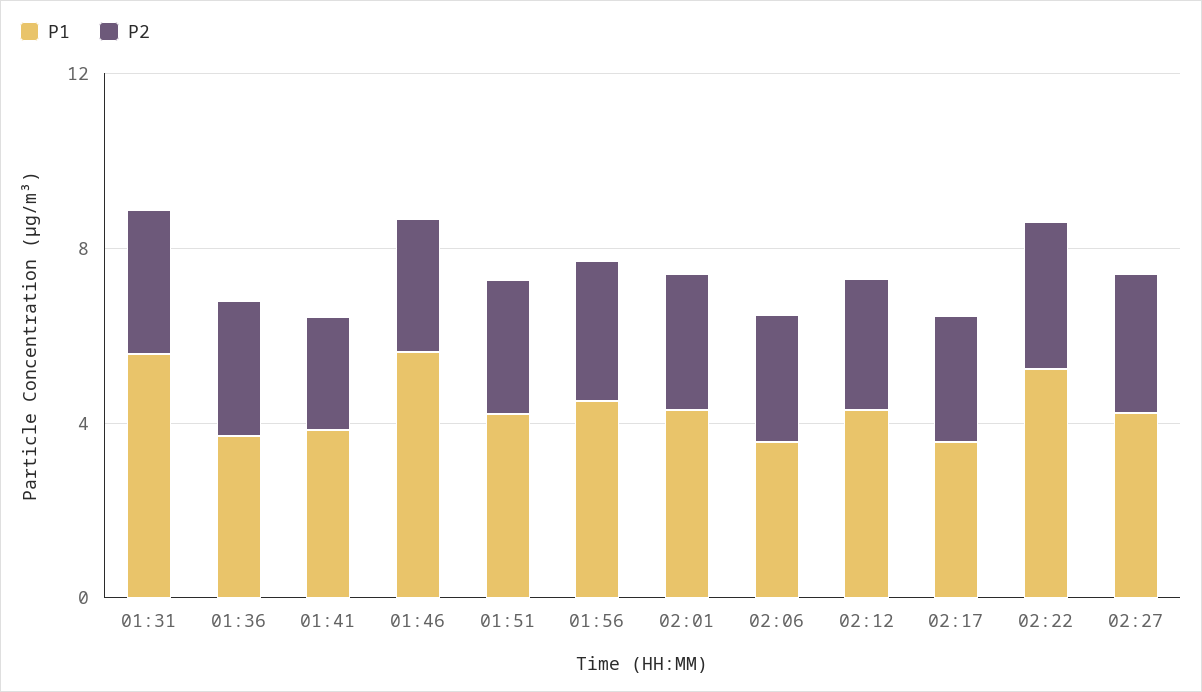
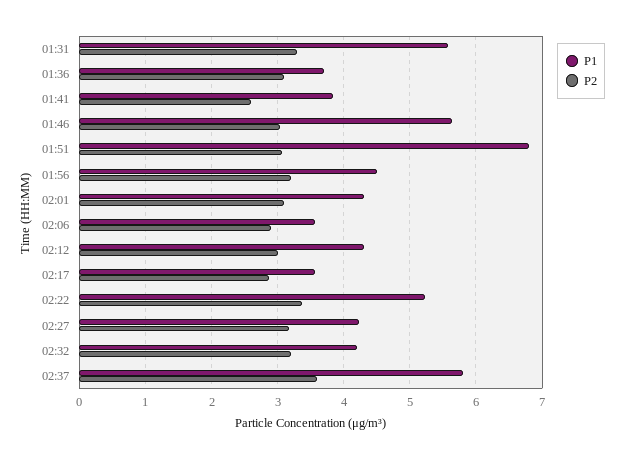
P1, 01:51: 4 -> 6.8
P1, 02:32: none -> 4.2
P2, 02:32: none -> 3.2
P1, 02:37: none -> 5.8
P2, 02:37: none -> 3.6

